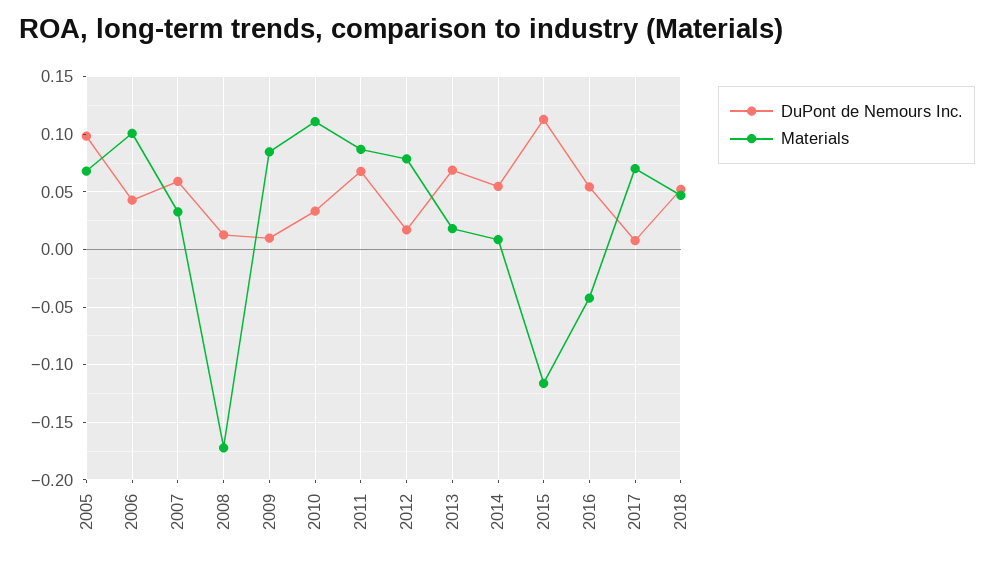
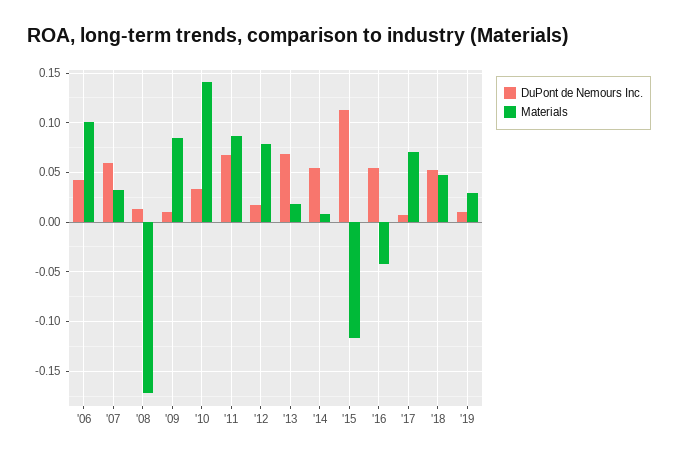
DuPont de Nemours Inc., 2005: 0.1 -> none
Materials, 2005: 0.07 -> none
Materials, 2010: 0.11 -> 0.14
DuPont de Nemours Inc., '19: none -> 0.01
Materials, '19: none -> 0.03

